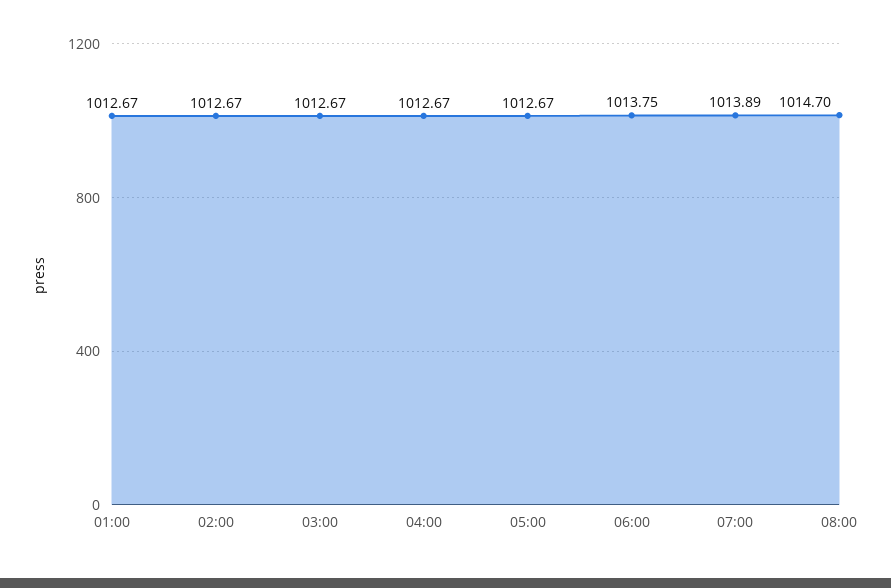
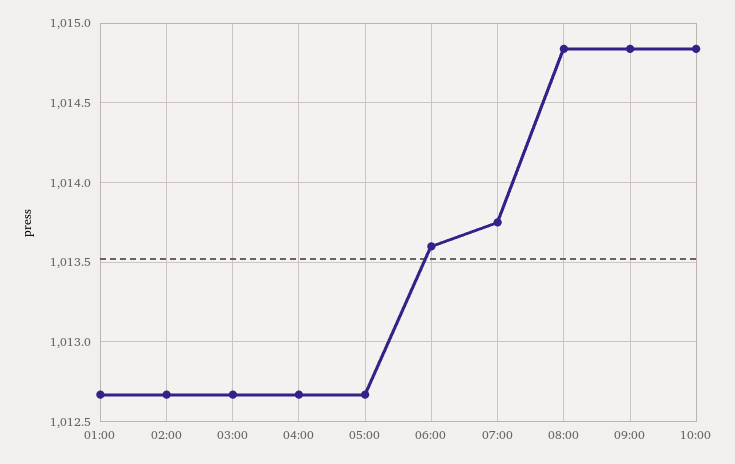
06:00: 1013.75 -> 1013.6
07:00: 1013.89 -> 1013.75
08:00: 1014.7 -> 1014.85
09:00: none -> 1014.85
10:00: none -> 1014.85

